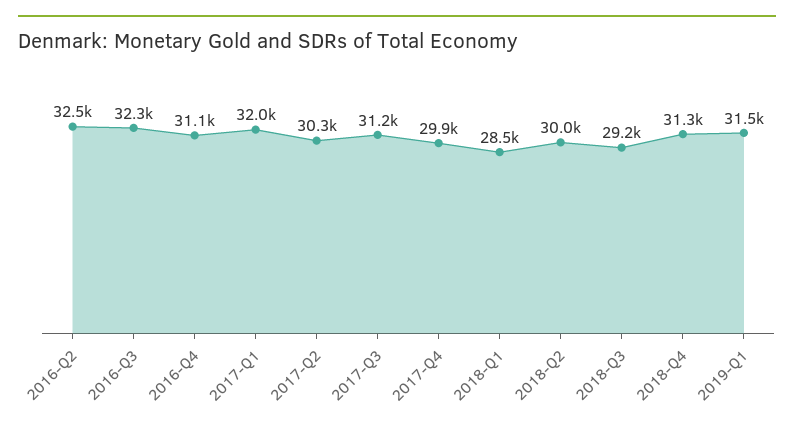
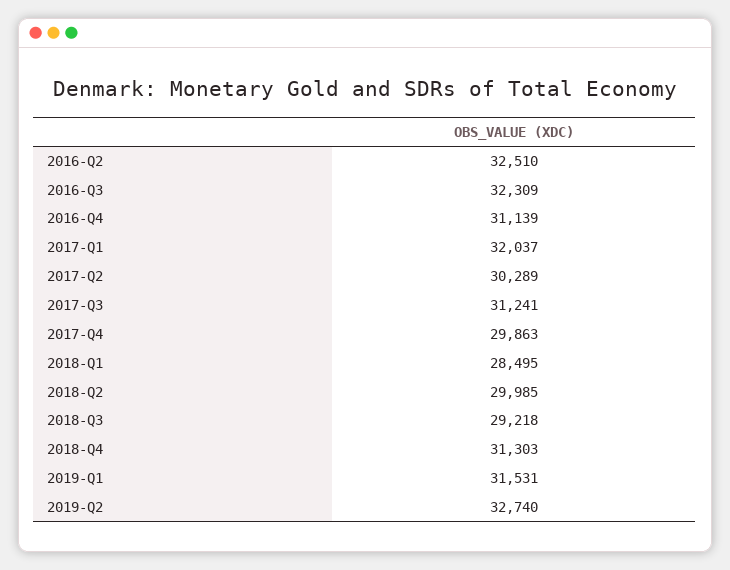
2019-Q2: none -> 32740

